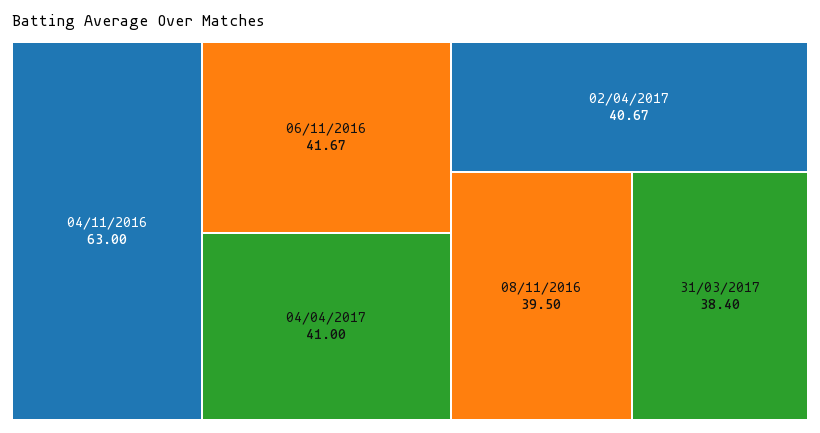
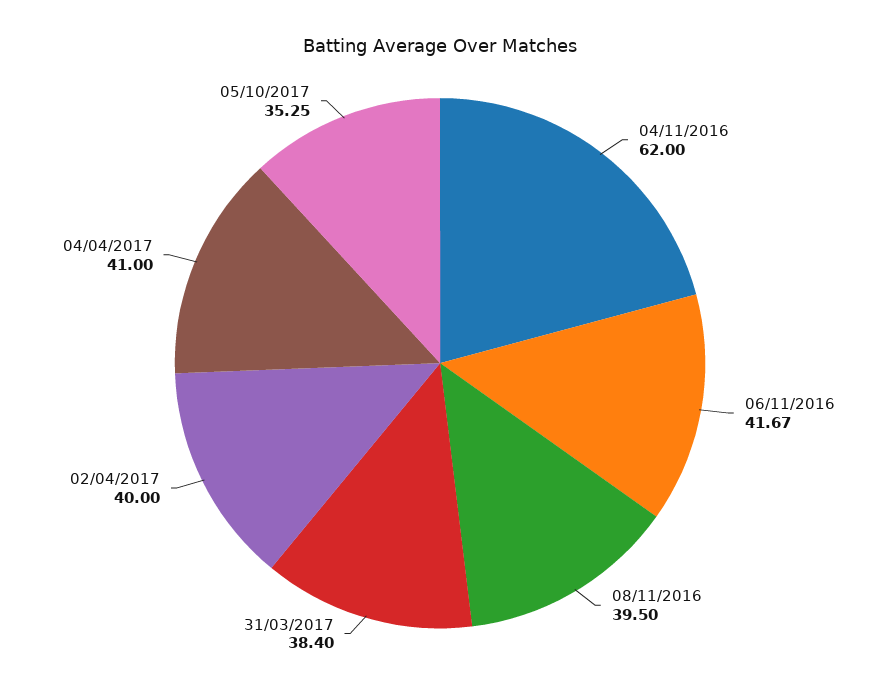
04/11/2016: 63 -> 62
02/04/2017: 40.67 -> 40
05/10/2017: none -> 35.25

